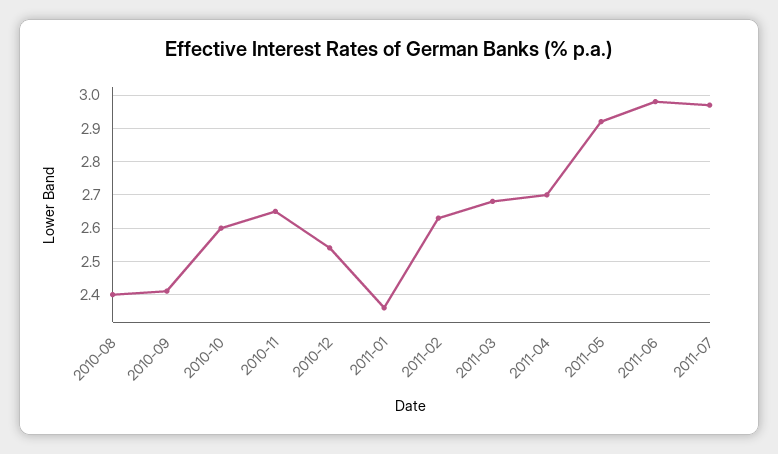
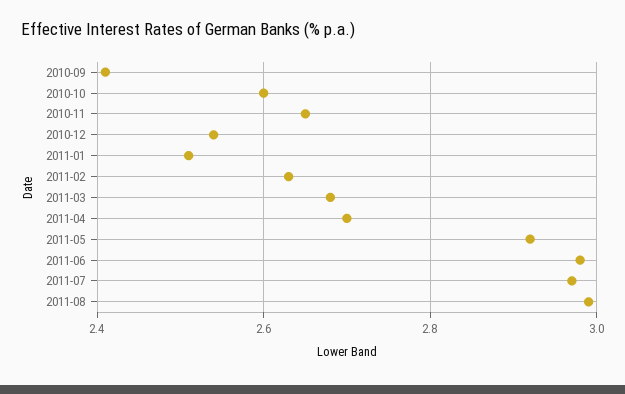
2010-08: 2.4 -> none
2011-01: 2.35 -> 2.5
2011-08: none -> 3

